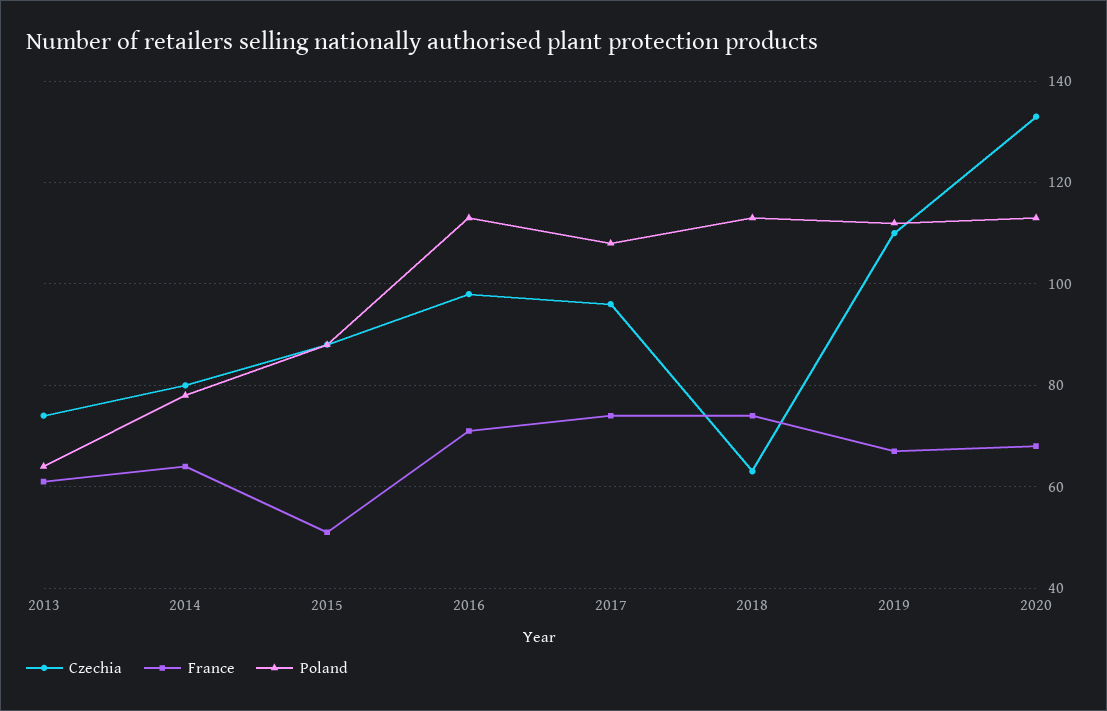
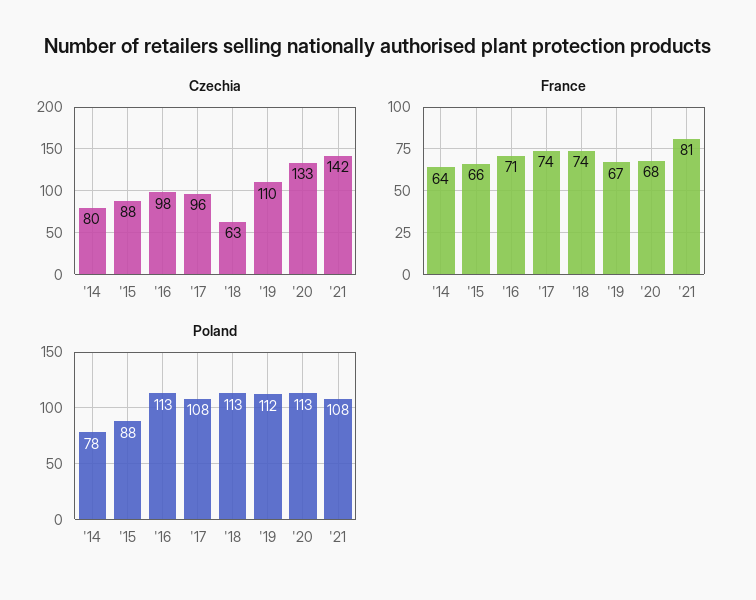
Czechia, 2013: 75 -> none
France, 2013: 60 -> none
Poland, 2013: 65 -> none
France, 2015: 50 -> 66
Czechia, '21: none -> 142
France, '21: none -> 81
Poland, '21: none -> 108

